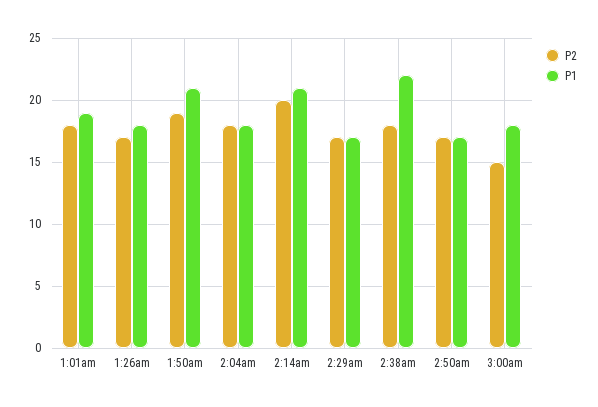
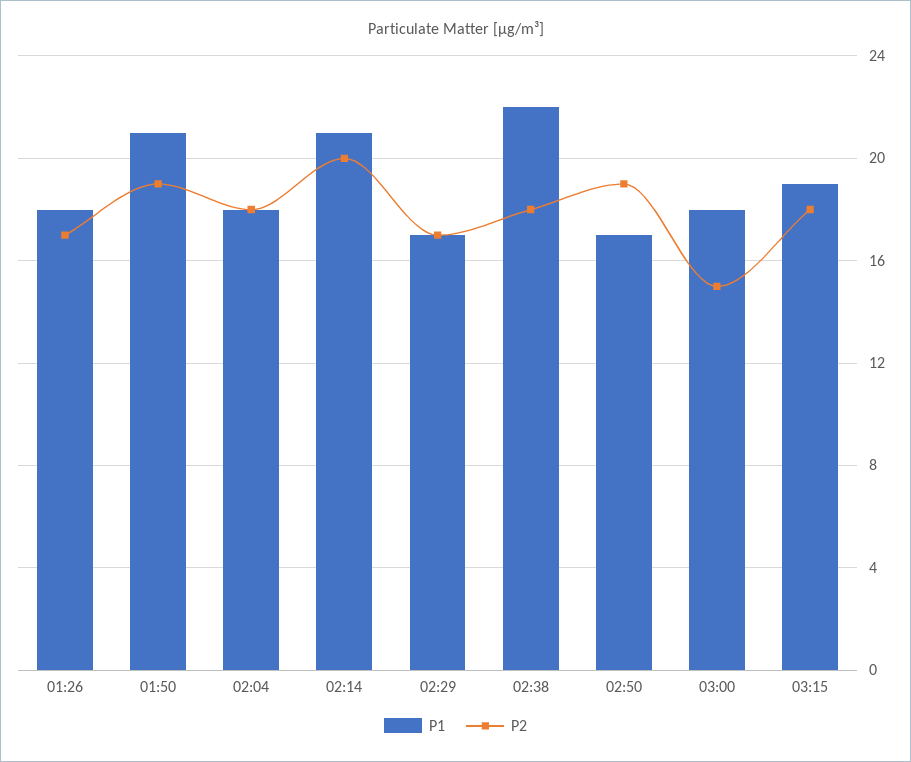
P2, 1:01am: 18 -> none
P1, 1:01am: 19 -> none
P2, 2:50am: 17 -> 19
P1, 03:15: none -> 19
P2, 03:15: none -> 18

